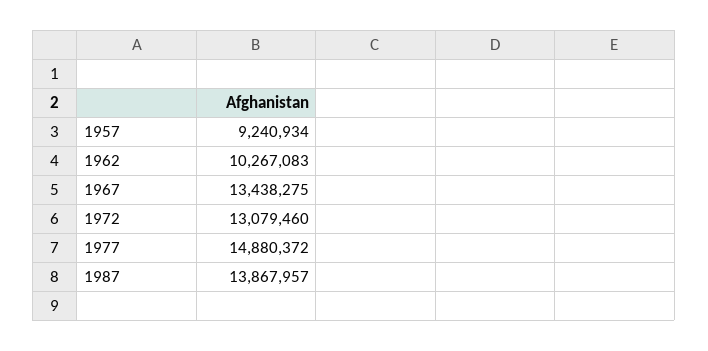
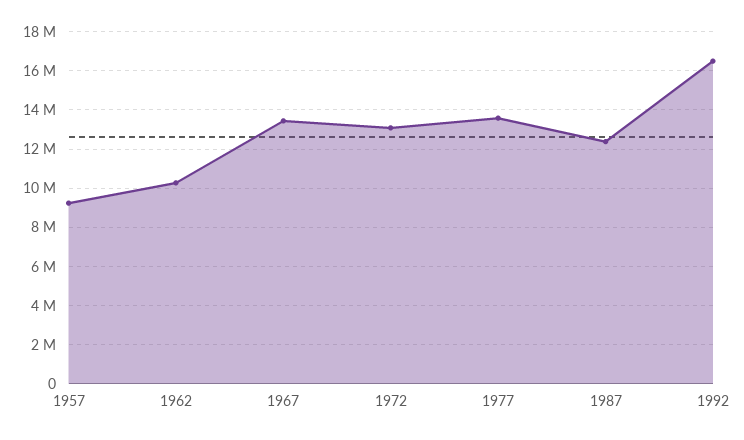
1977: 14880372 -> 13500000
1987: 13867957 -> 12500000
1992: none -> 16500000

